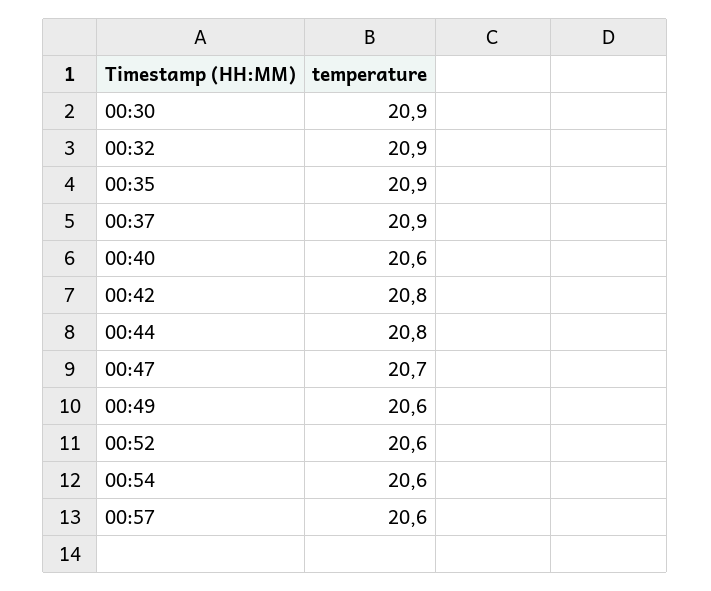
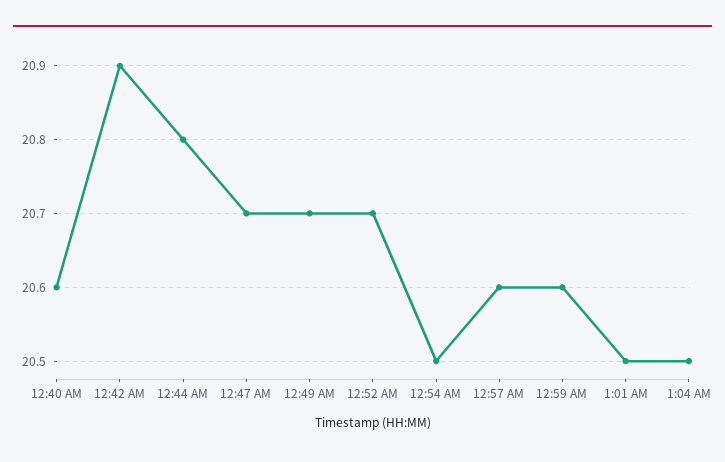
00:30: 20.9 -> none
00:32: 20.9 -> none
00:35: 20.9 -> none
00:37: 20.9 -> none
00:42: 20.8 -> 20.9
00:49: 20.6 -> 20.7
00:52: 20.6 -> 20.7
00:54: 20.6 -> 20.5
12:59 AM: none -> 20.6
1:01 AM: none -> 20.5
1:04 AM: none -> 20.5

